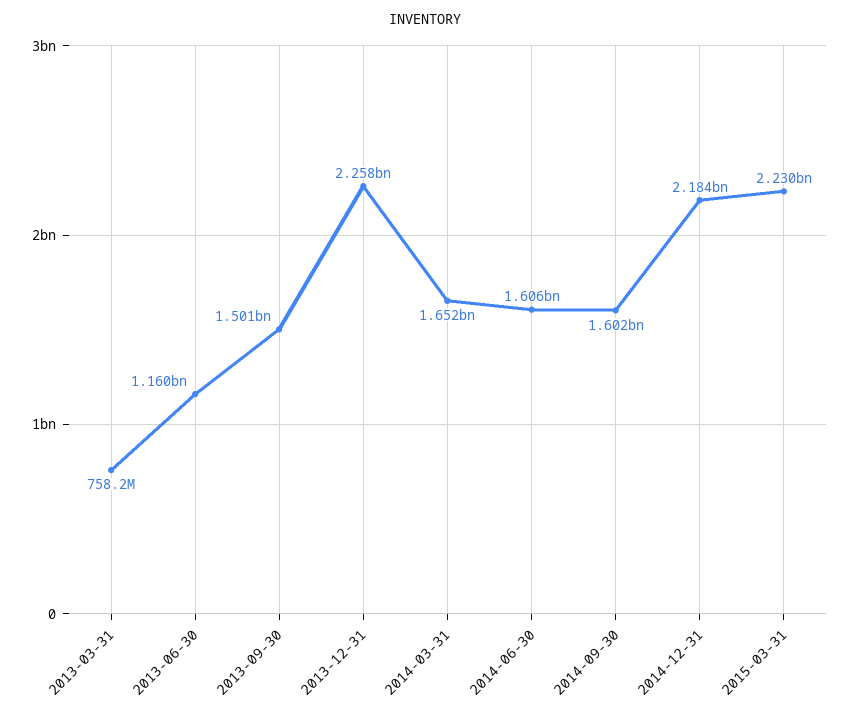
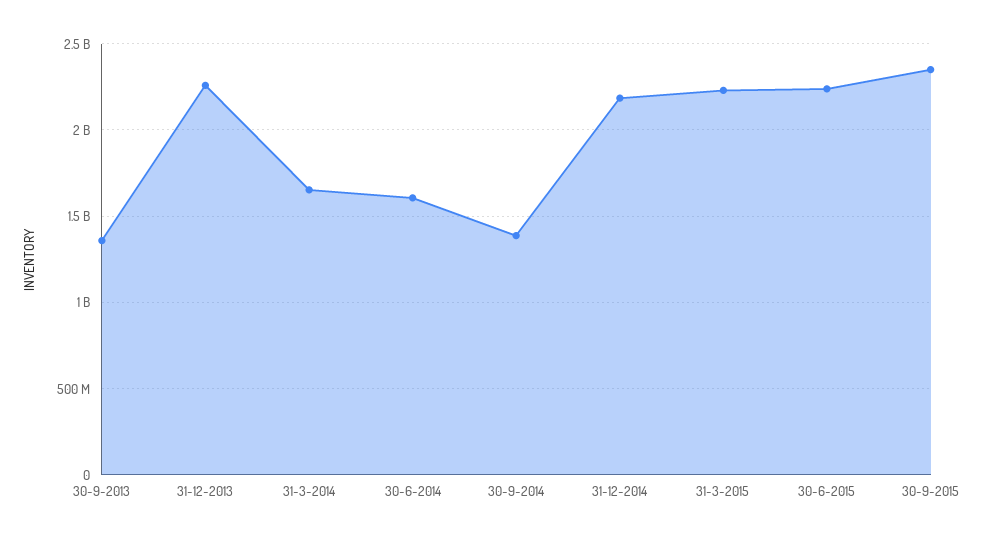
2013-03-31: 758200000 -> none
2013-06-30: 1160000000 -> none
2013-09-30: 1501000000 -> 1350000000
2014-09-30: 1602000000 -> 1400000000
30-6-2015: none -> 2250000000
30-9-2015: none -> 2350000000

